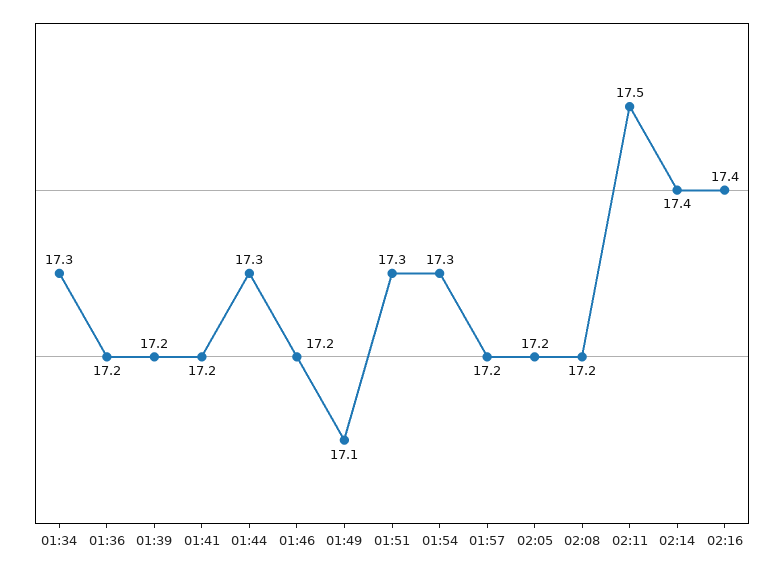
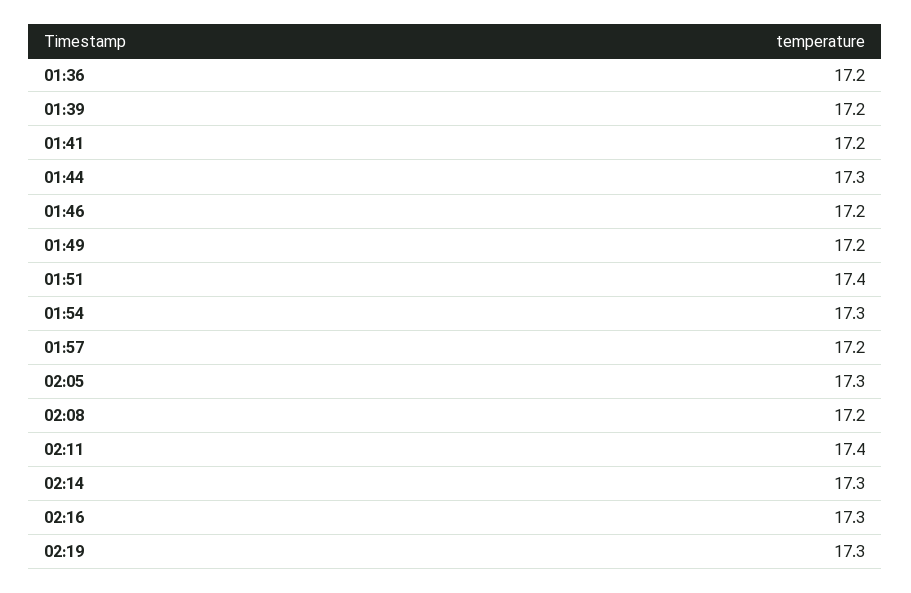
01:34: 17.3 -> none
01:49: 17.1 -> 17.2
01:51: 17.3 -> 17.4
02:05: 17.2 -> 17.3
02:11: 17.5 -> 17.4
02:14: 17.4 -> 17.3
02:16: 17.4 -> 17.3
02:19: none -> 17.3

